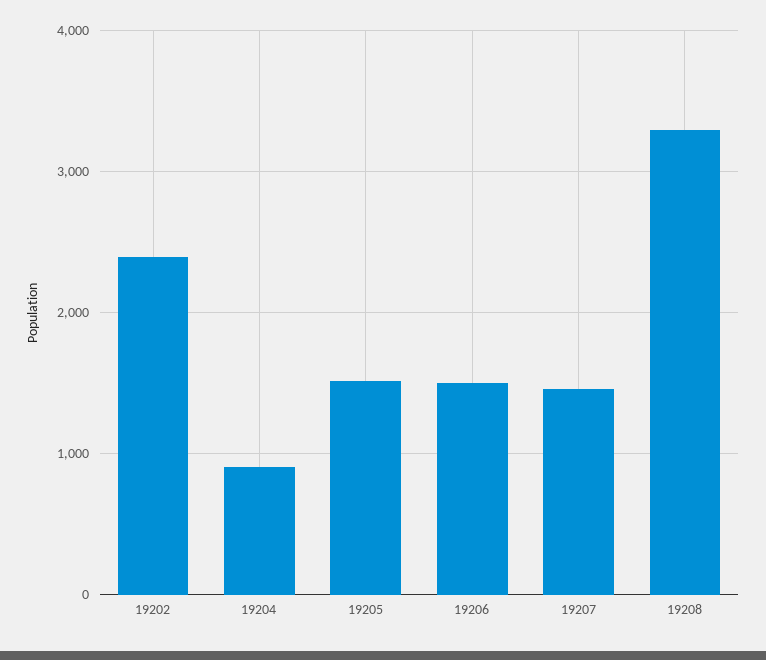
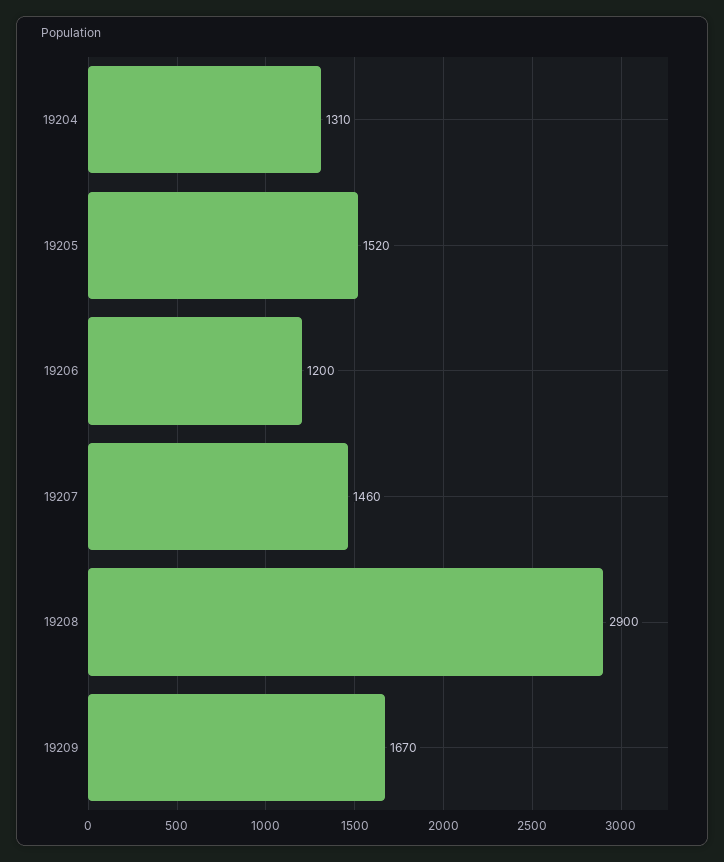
19202: 2400 -> none
19204: 900 -> 1310
19206: 1500 -> 1200
19208: 3300 -> 2900
19209: none -> 1670

